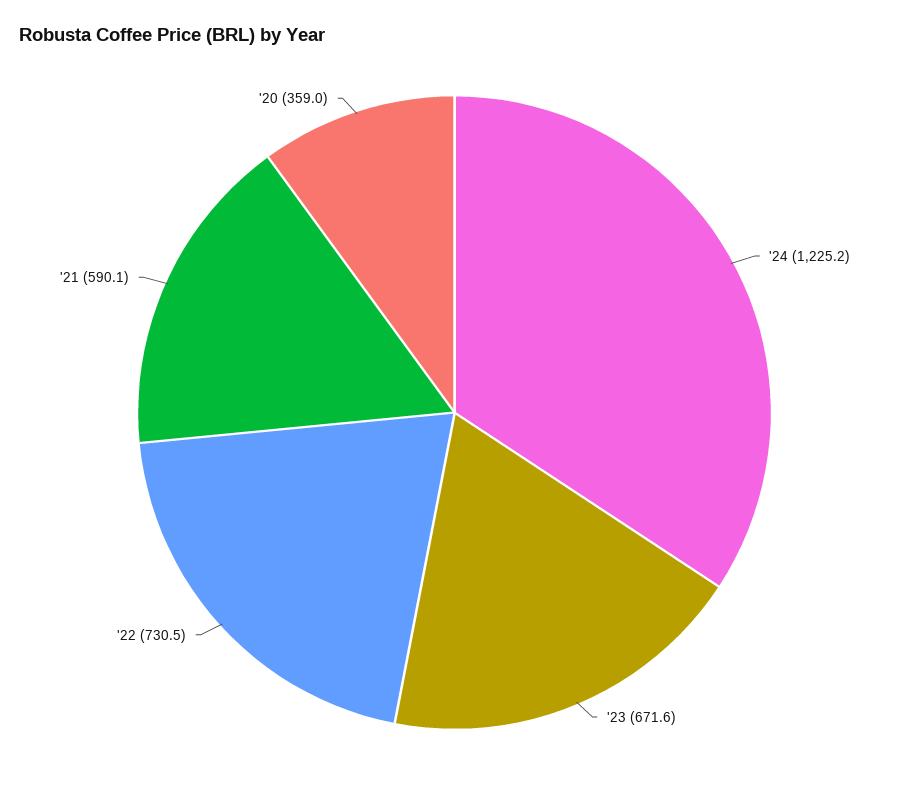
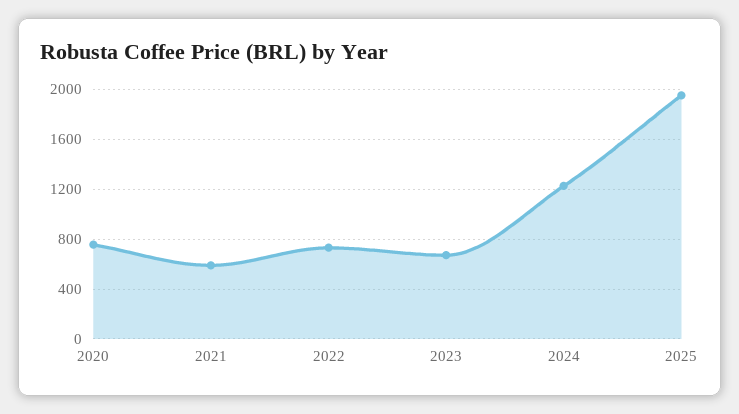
'20: 359 -> 750
2025: none -> 1950

